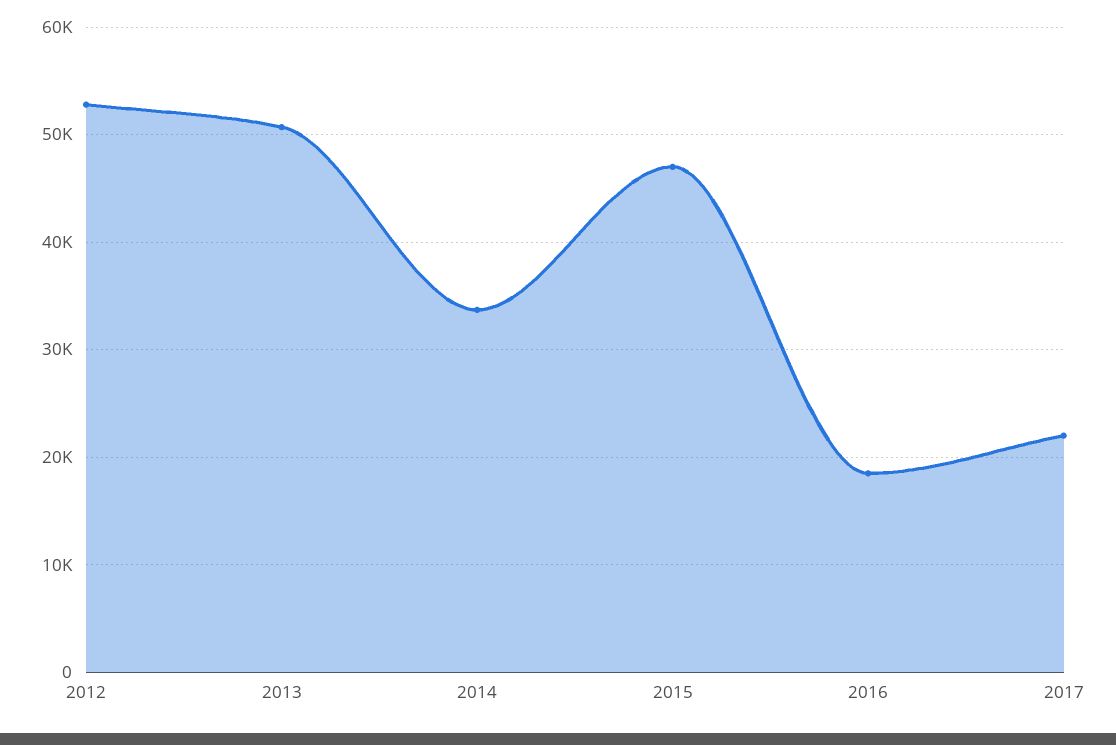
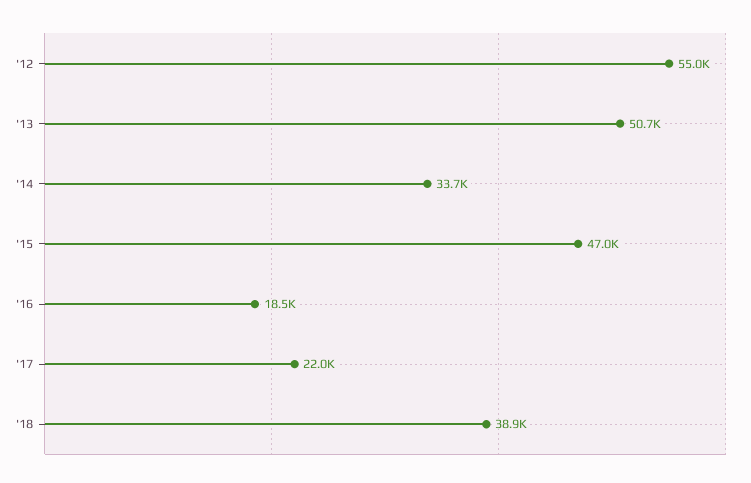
2012: 53000 -> 55000
'18: none -> 38900

